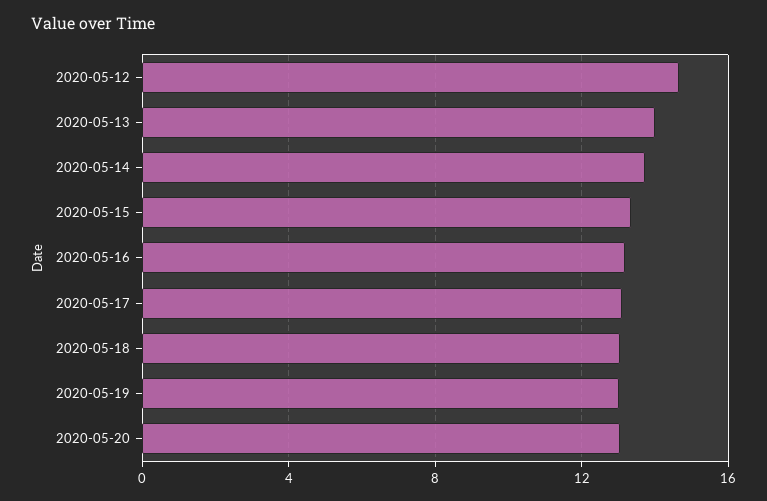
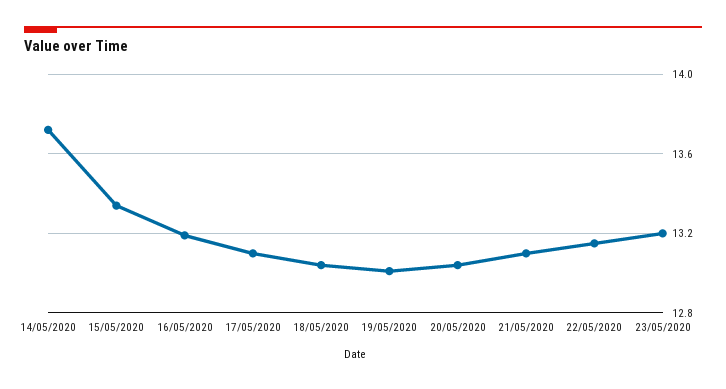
2020-05-12: 14.5 -> none
2020-05-13: 14 -> none
21/05/2020: none -> 13.1
22/05/2020: none -> 13.15
23/05/2020: none -> 13.2

